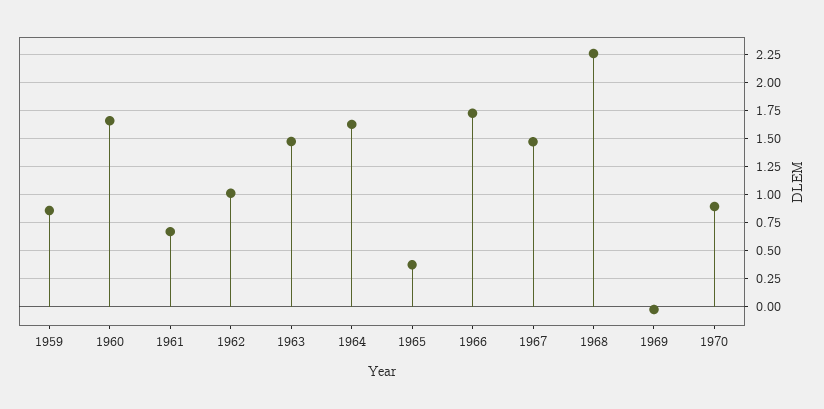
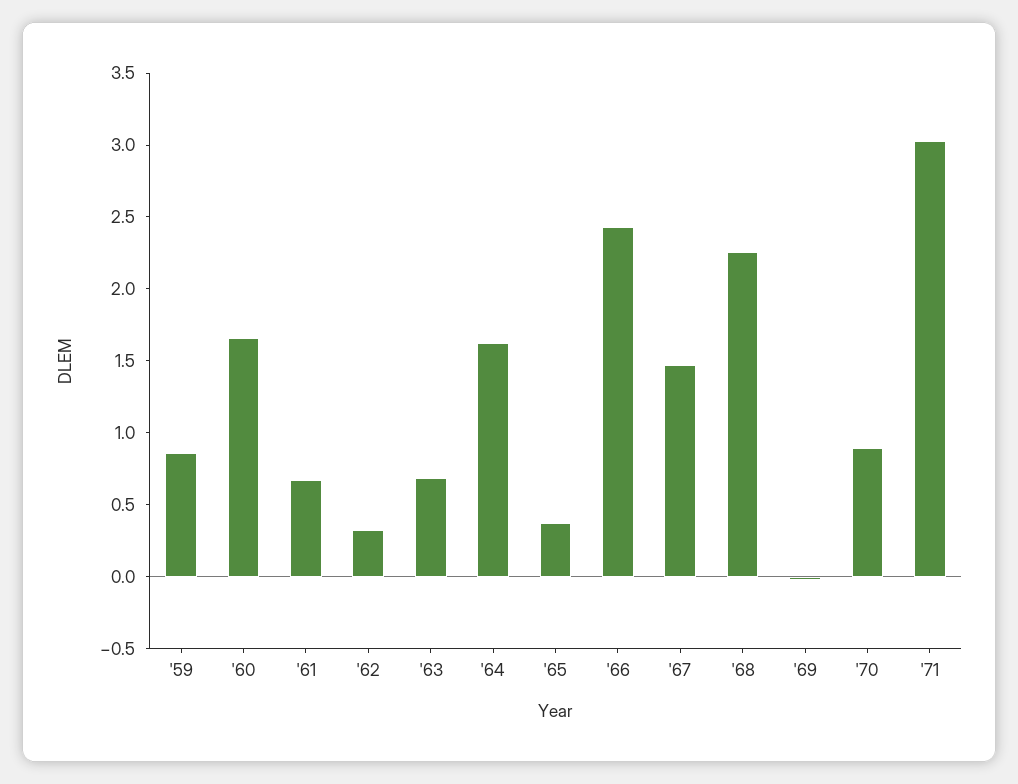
1962: 1 -> 0.3
1963: 1.5 -> 0.7
1966: 1.75 -> 2.4
'71: none -> 3

